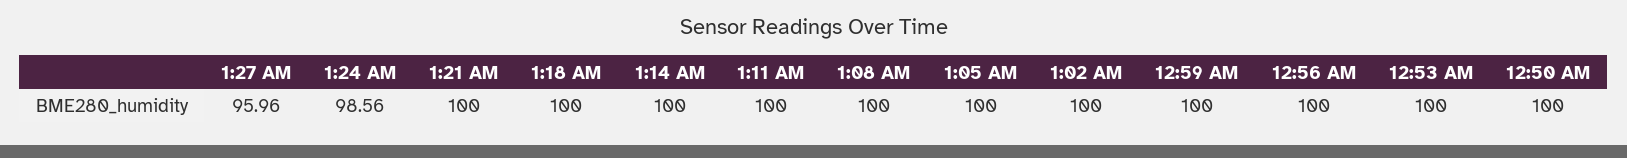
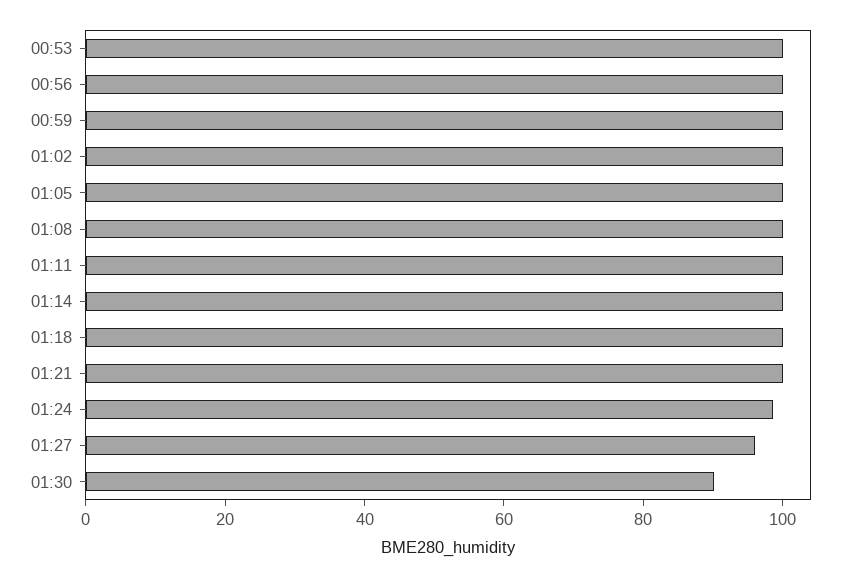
12:50 AM: 100 -> none
01:30: none -> 90

